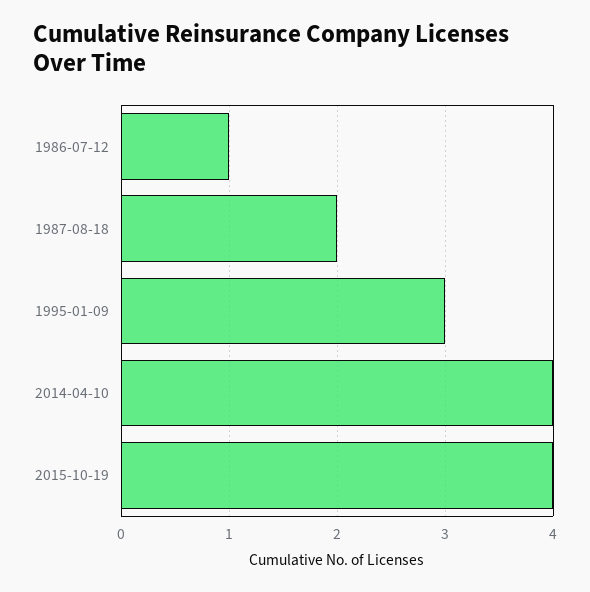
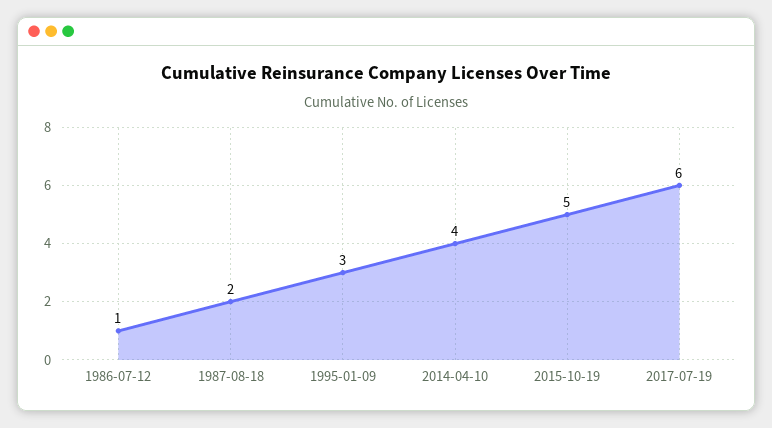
2015-10-19: 4 -> 5
2017-07-19: none -> 6

